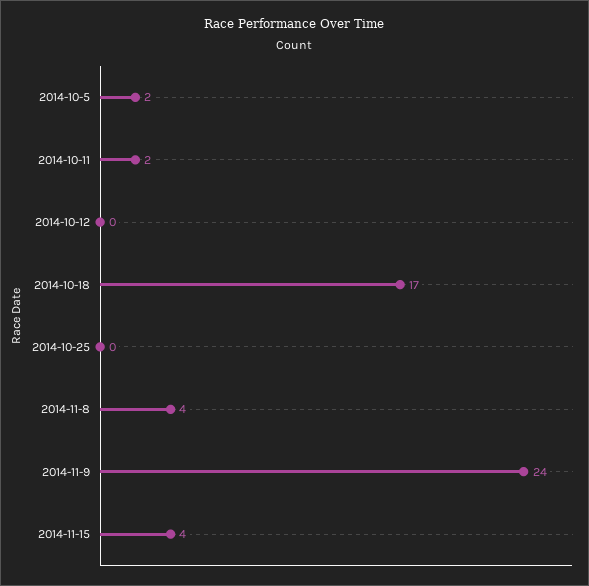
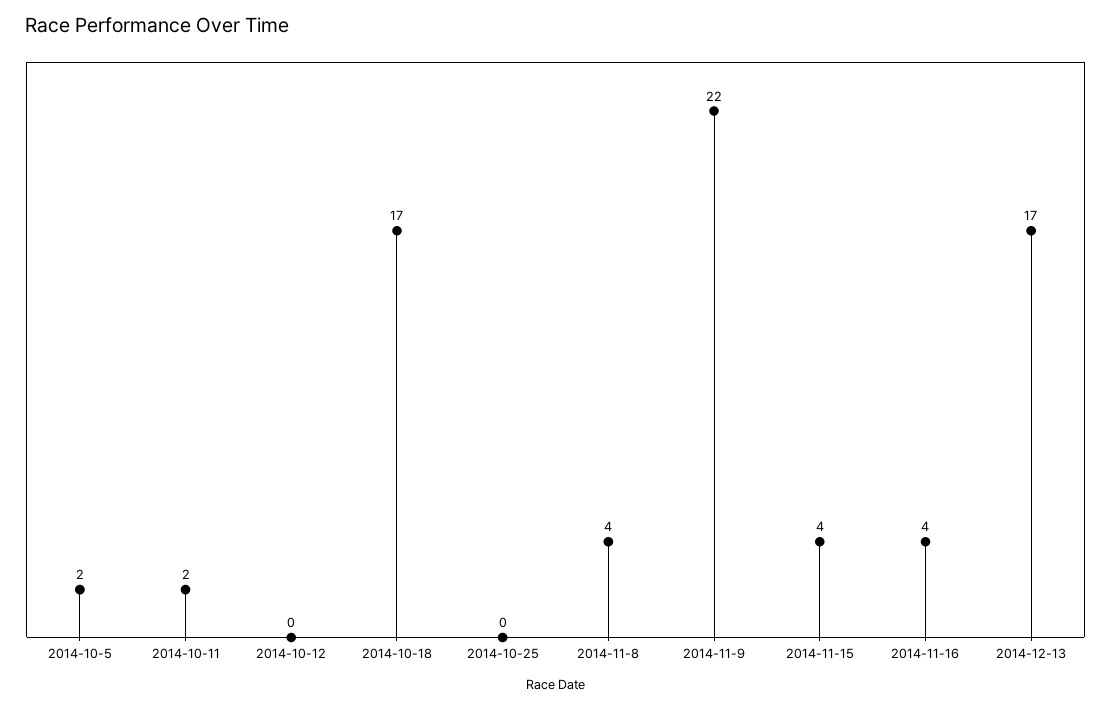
2014-11-9: 24 -> 22
2014-11-16: none -> 4
2014-12-13: none -> 17

